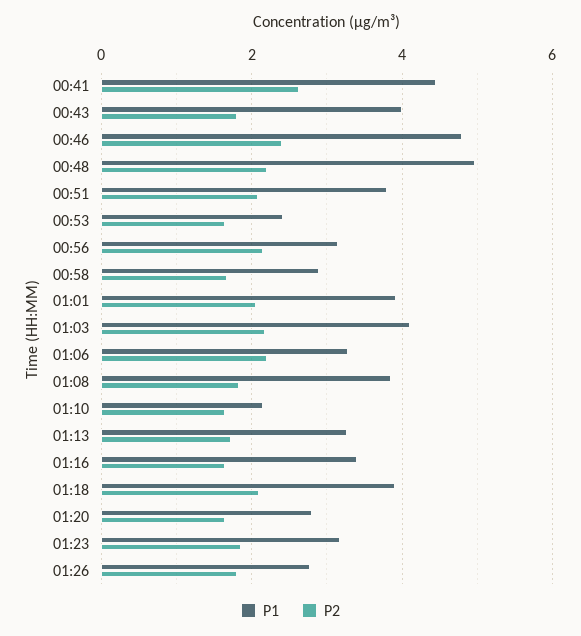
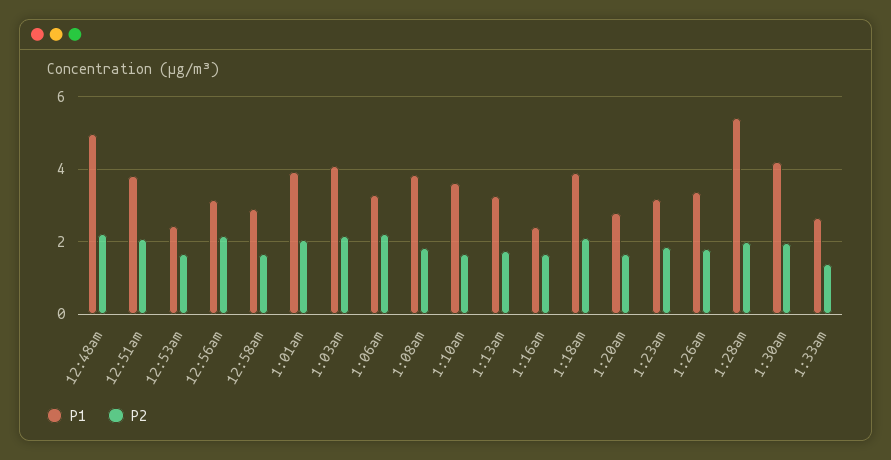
P1, 00:41: 4.4 -> none
P2, 00:41: 2.6 -> none
P1, 00:43: 4 -> none
P2, 00:43: 1.8 -> none
P1, 00:46: 4.8 -> none
P2, 00:46: 2.4 -> none
P1, 01:10: 2.2 -> 3.6
P1, 01:16: 3.4 -> 2.4
P1, 01:26: 2.8 -> 3.4
P1, 1:28am: none -> 5.4
P2, 1:28am: none -> 2
P1, 1:30am: none -> 4.2
P2, 1:30am: none -> 2
P1, 1:33am: none -> 2.6
P2, 1:33am: none -> 1.4

